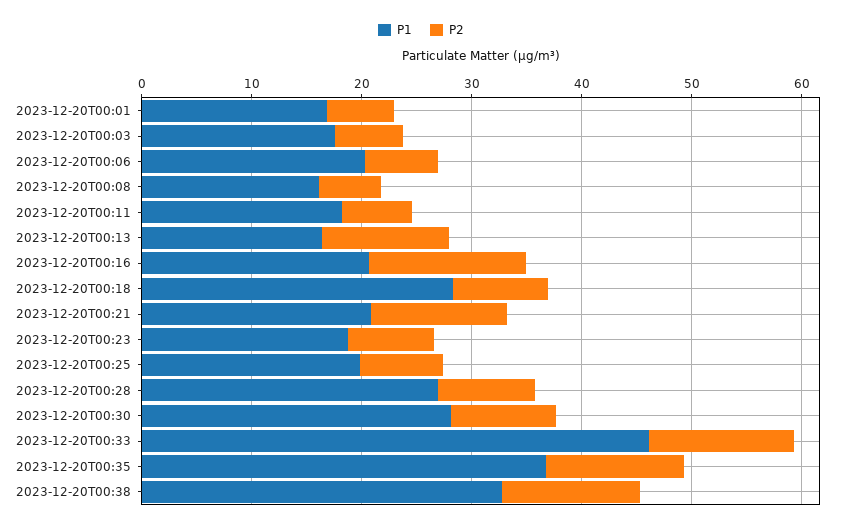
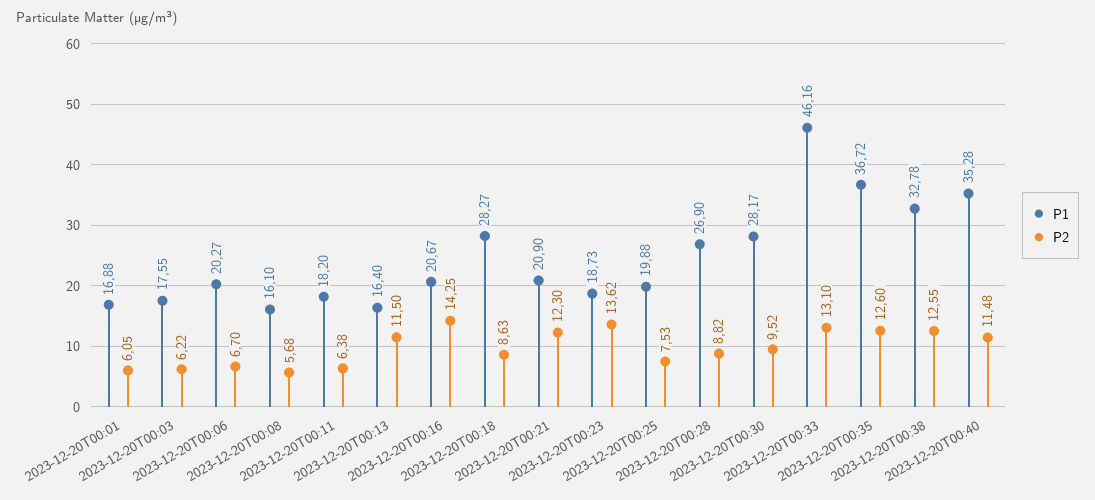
P2, 2023-12-20T00:23: 8 -> 13.62
P1, 2023-12-20T00:40: none -> 35.28
P2, 2023-12-20T00:40: none -> 11.48

